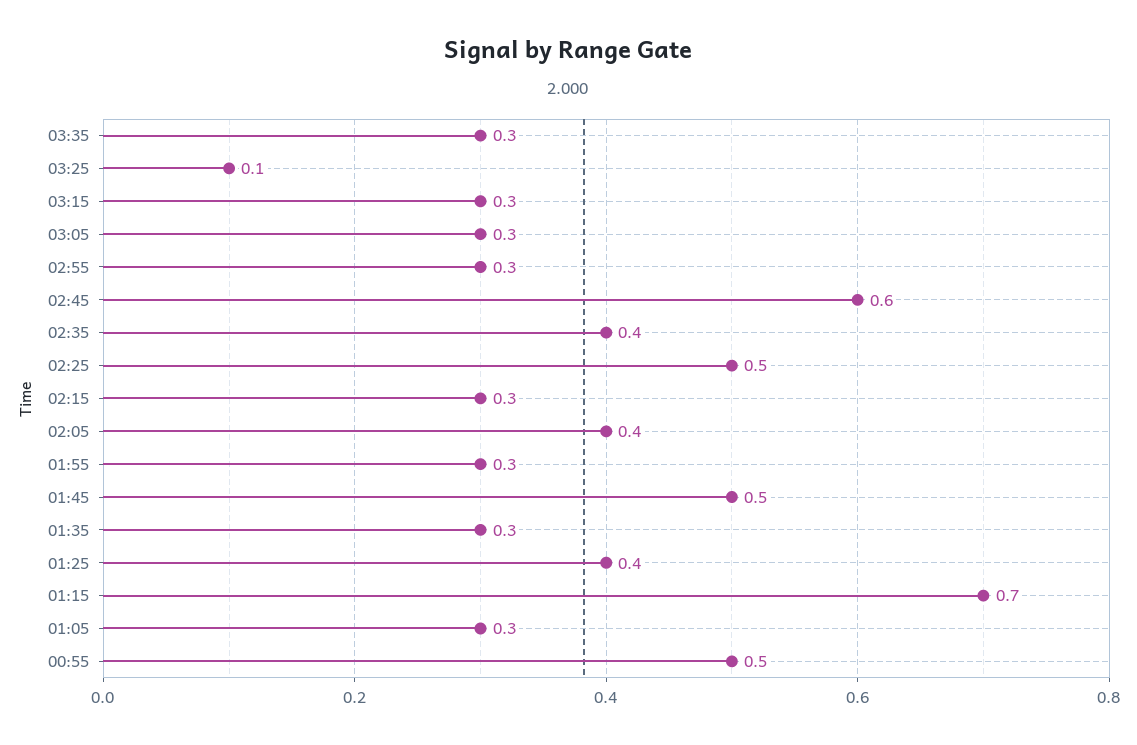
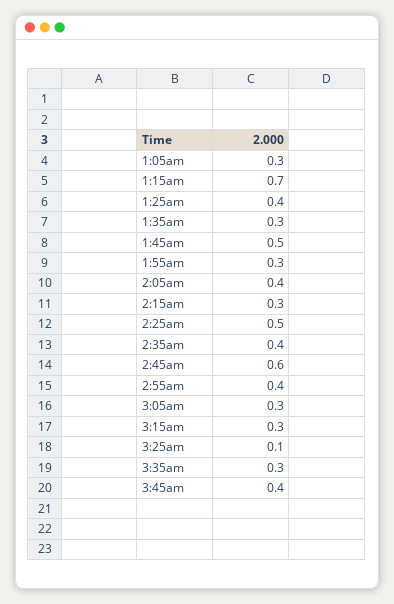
02:55: 0.3 -> 0.4
00:55: 0.5 -> none
3:45am: none -> 0.4

